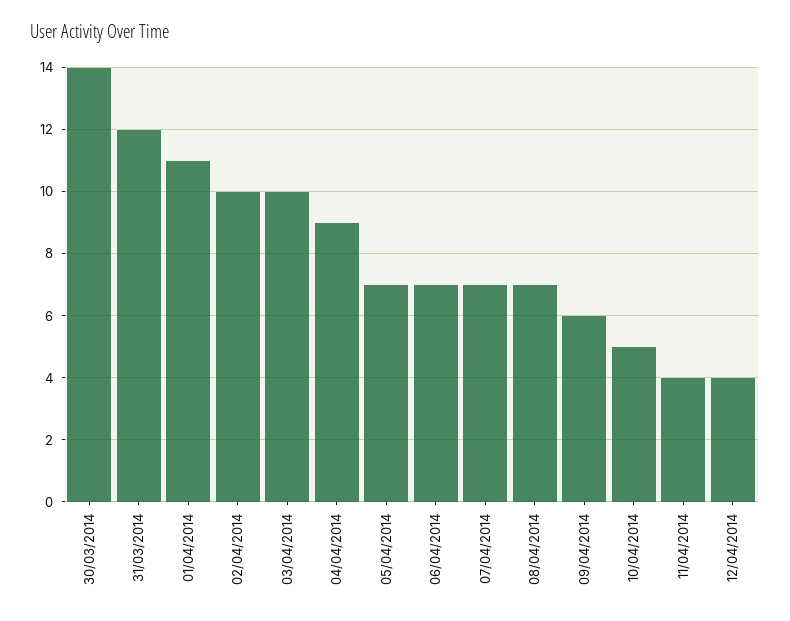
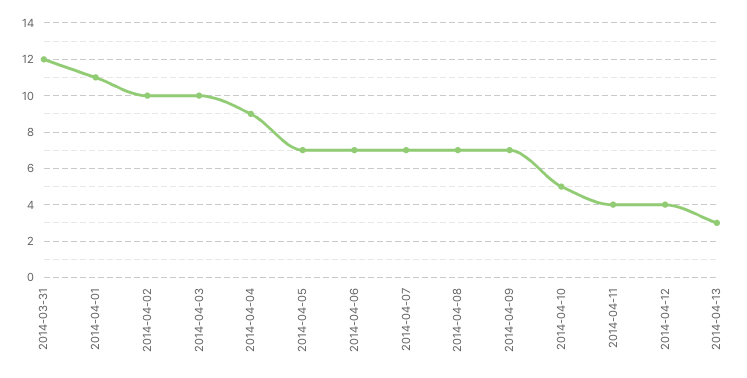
30/03/2014: 14 -> none
09/04/2014: 6 -> 7
2014-04-13: none -> 3

